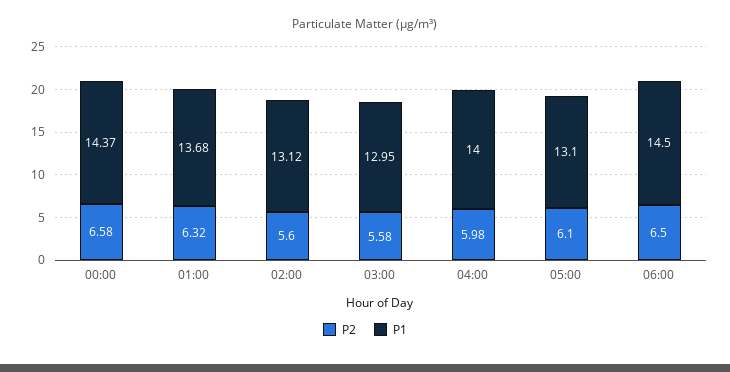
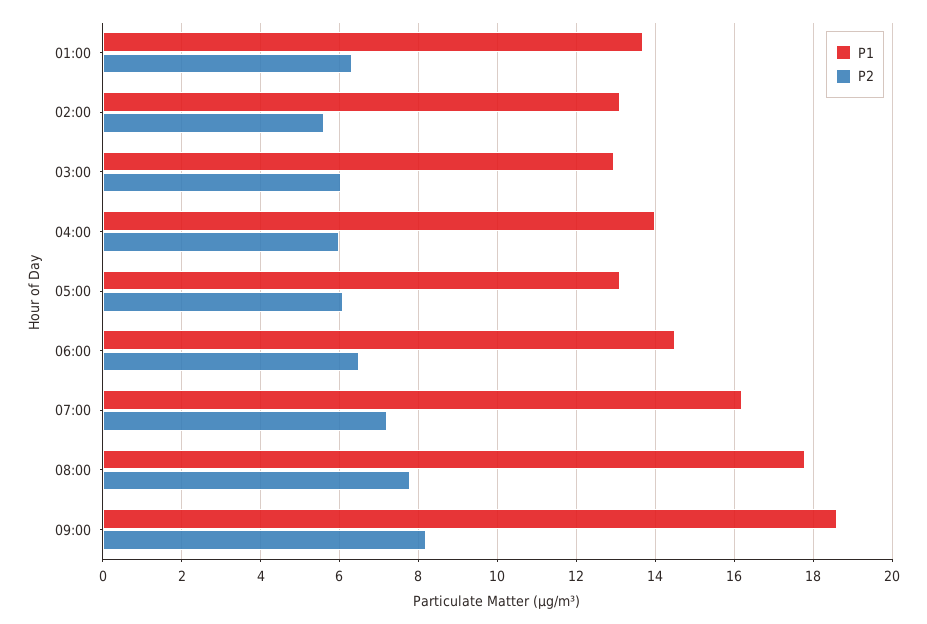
P2, 00:00: 6.58 -> none
P1, 00:00: 14.37 -> none
P2, 03:00: 5.58 -> 6
P1, 07:00: none -> 16.2
P2, 07:00: none -> 7.2
P1, 08:00: none -> 17.8
P2, 08:00: none -> 7.8
P1, 09:00: none -> 18.6
P2, 09:00: none -> 8.2

